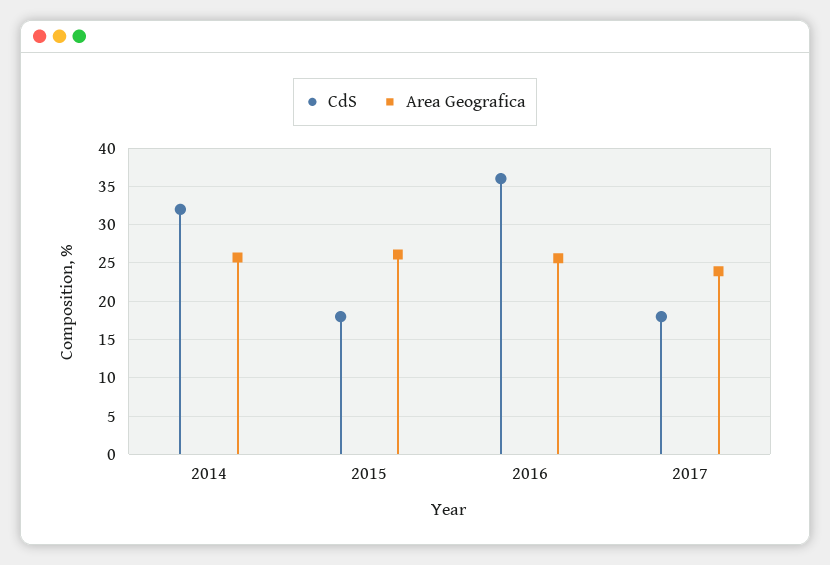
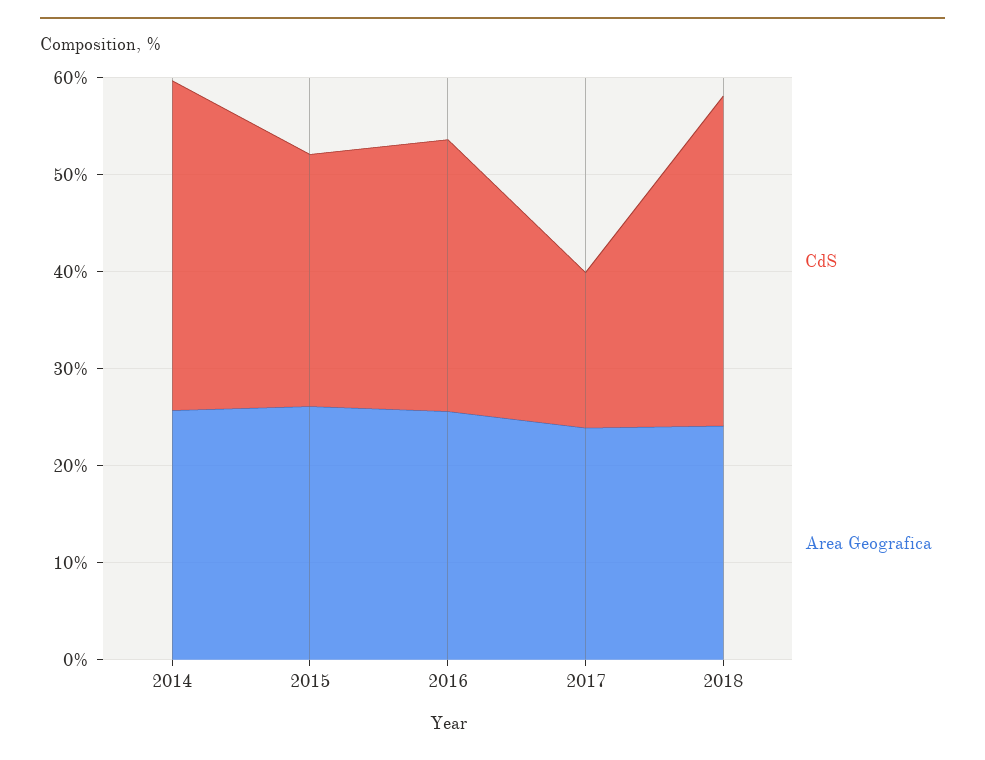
CdS, 2014: 32 -> 34
CdS, 2015: 18 -> 26
CdS, 2016: 36 -> 28
CdS, 2017: 18 -> 16
CdS, 2018: none -> 34
Area Geografica, 2018: none -> 24

